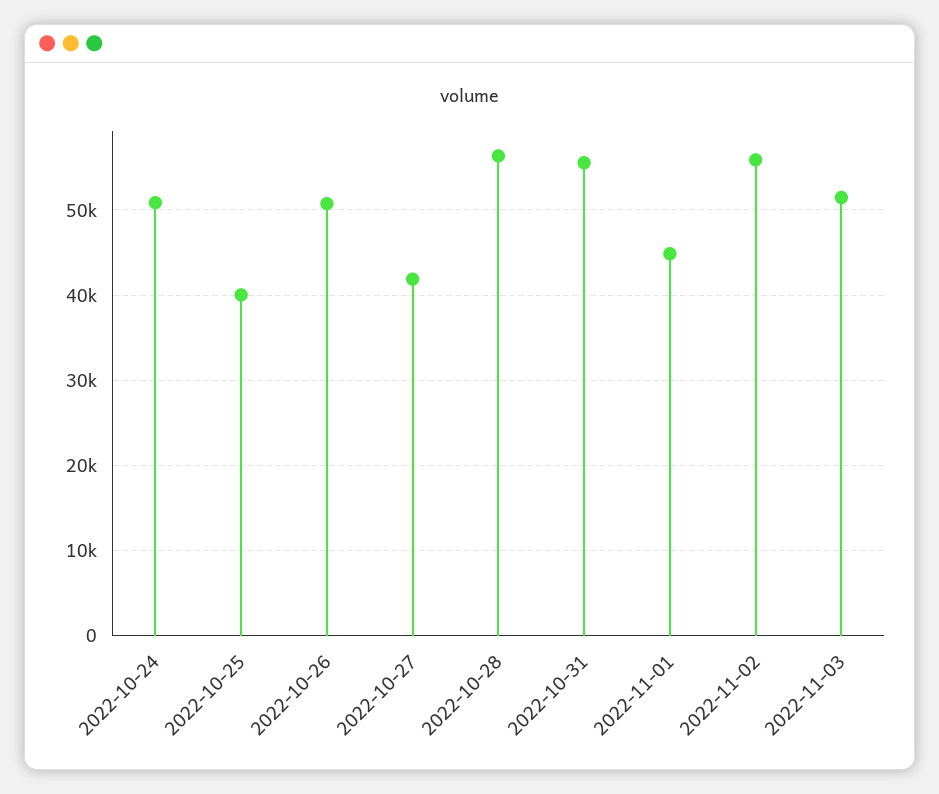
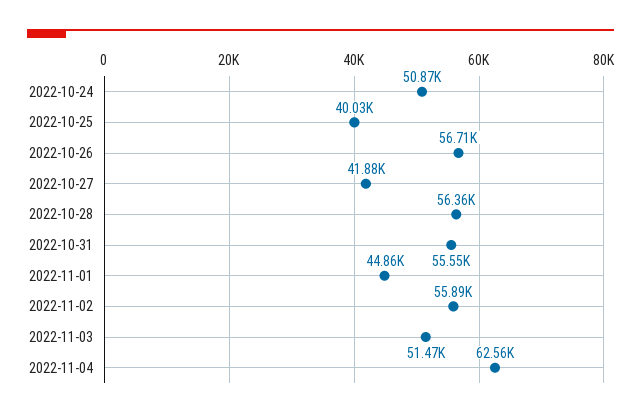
2022-10-26: 51000 -> 56710
2022-11-04: none -> 62560

